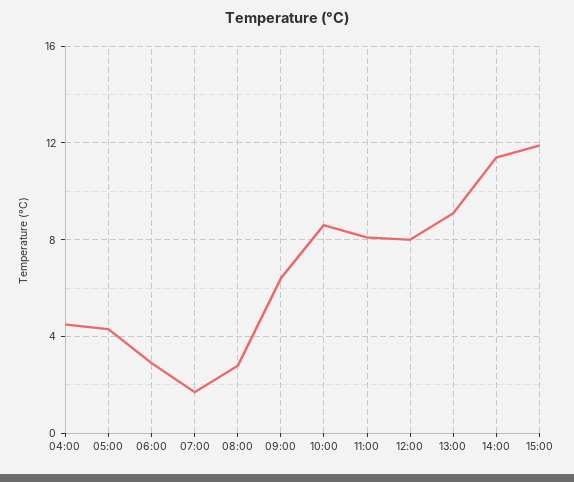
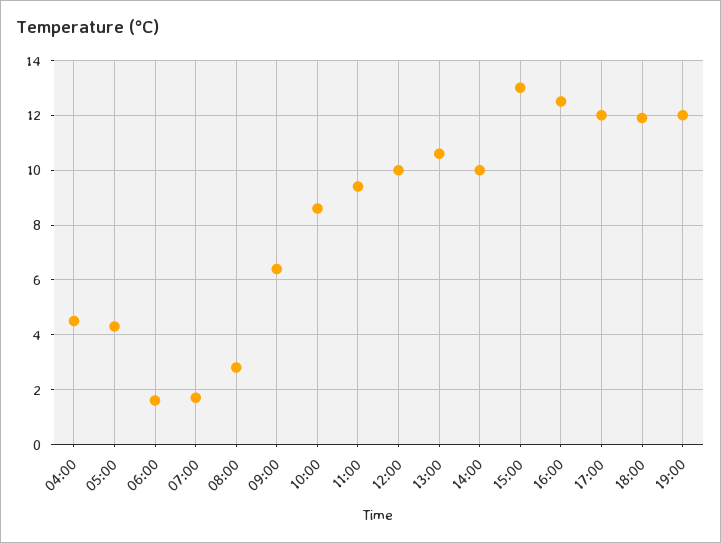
06:00: 3 -> 1.5
11:00: 8 -> 9.5
12:00: 8 -> 10
13:00: 9 -> 10.5
14:00: 11.5 -> 10
15:00: 12 -> 13
16:00: none -> 12.5
17:00: none -> 12
18:00: none -> 12
19:00: none -> 12

